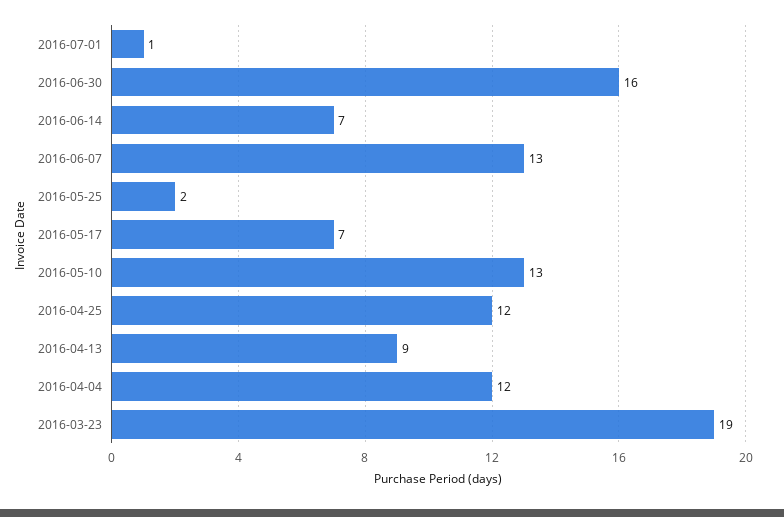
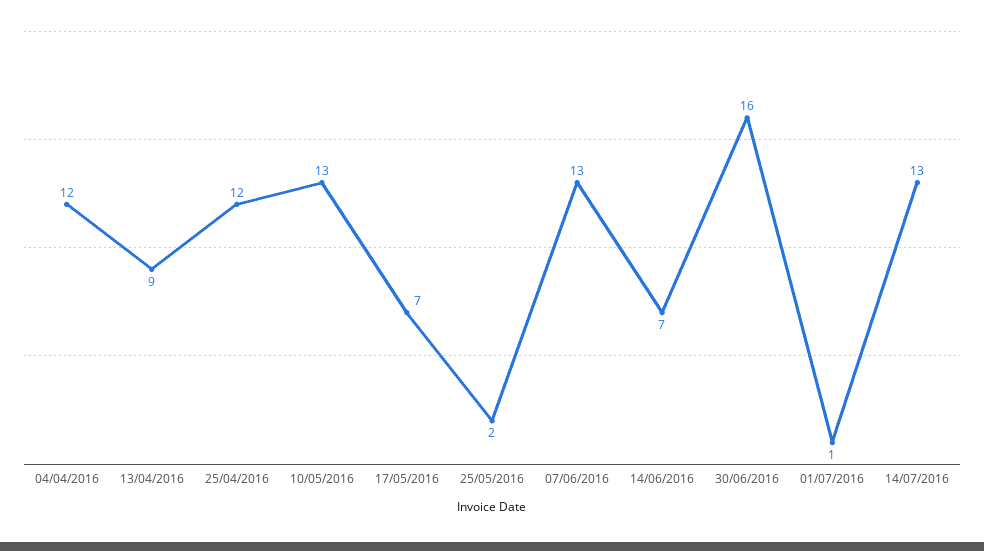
2016-03-23: 19 -> none
14/07/2016: none -> 13

